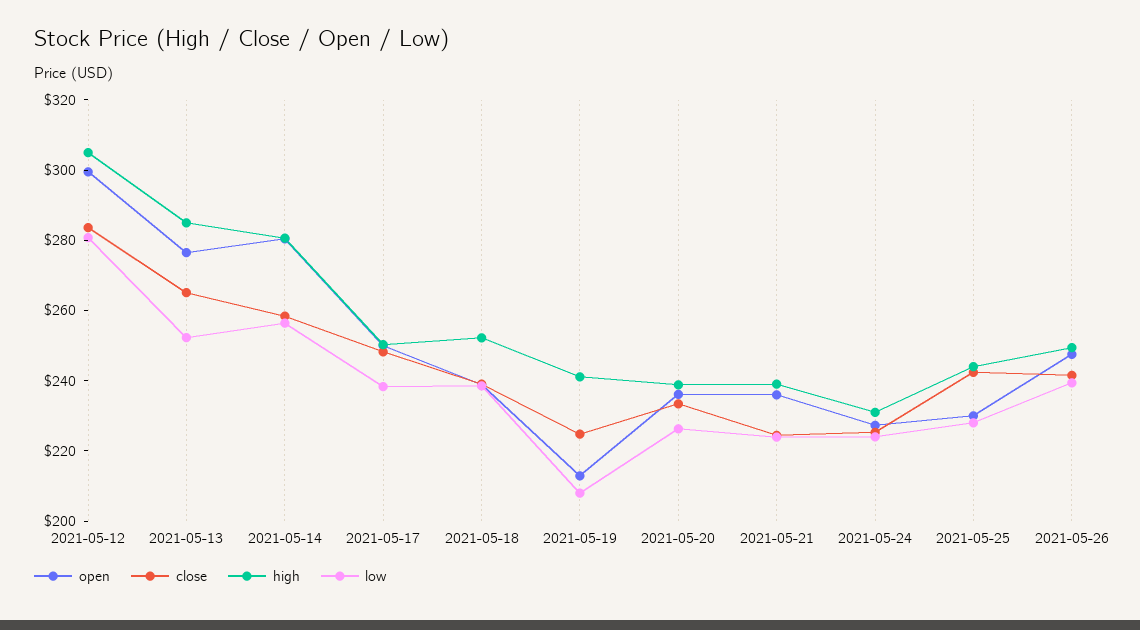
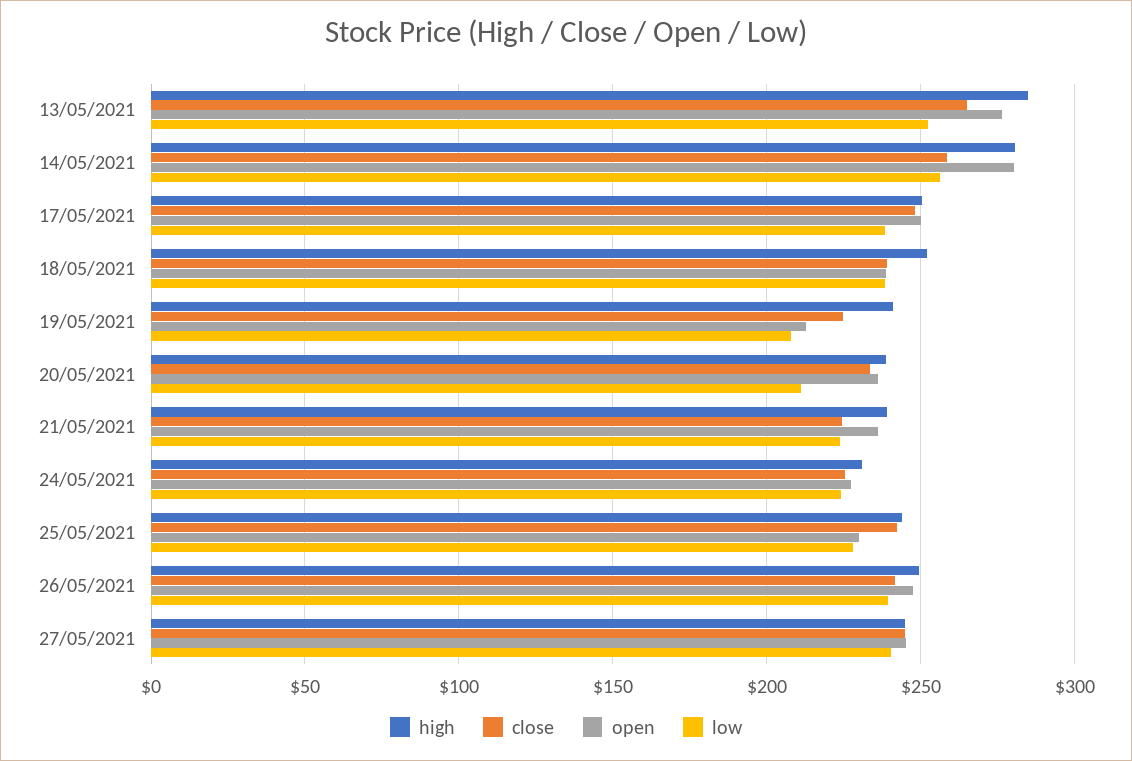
open, 2021-05-12: 300 -> none
close, 2021-05-12: 285 -> none
high, 2021-05-12: 305 -> none
low, 2021-05-12: 280 -> none
low, 2021-05-20: 225 -> 210
high, 27/05/2021: none -> 245
close, 27/05/2021: none -> 245
open, 27/05/2021: none -> 245
low, 27/05/2021: none -> 240

